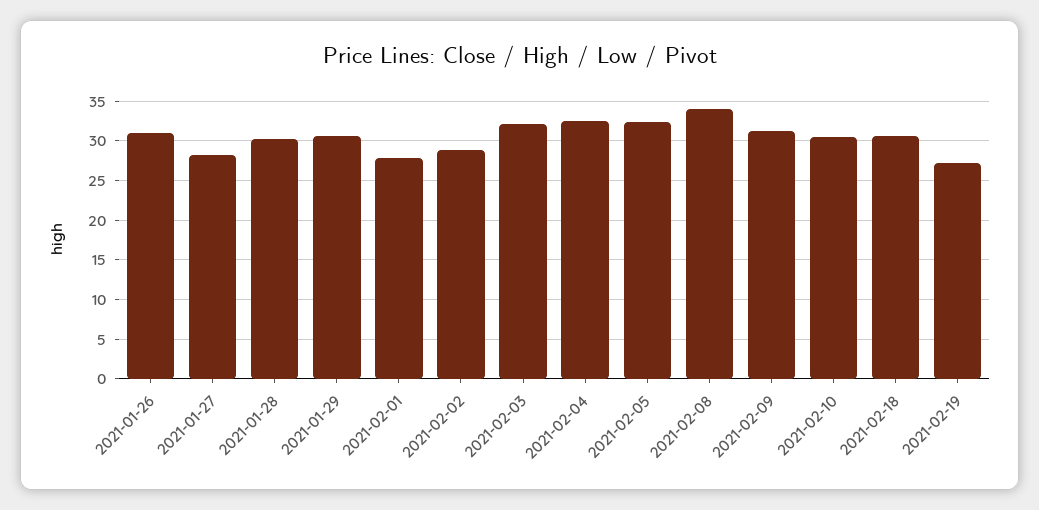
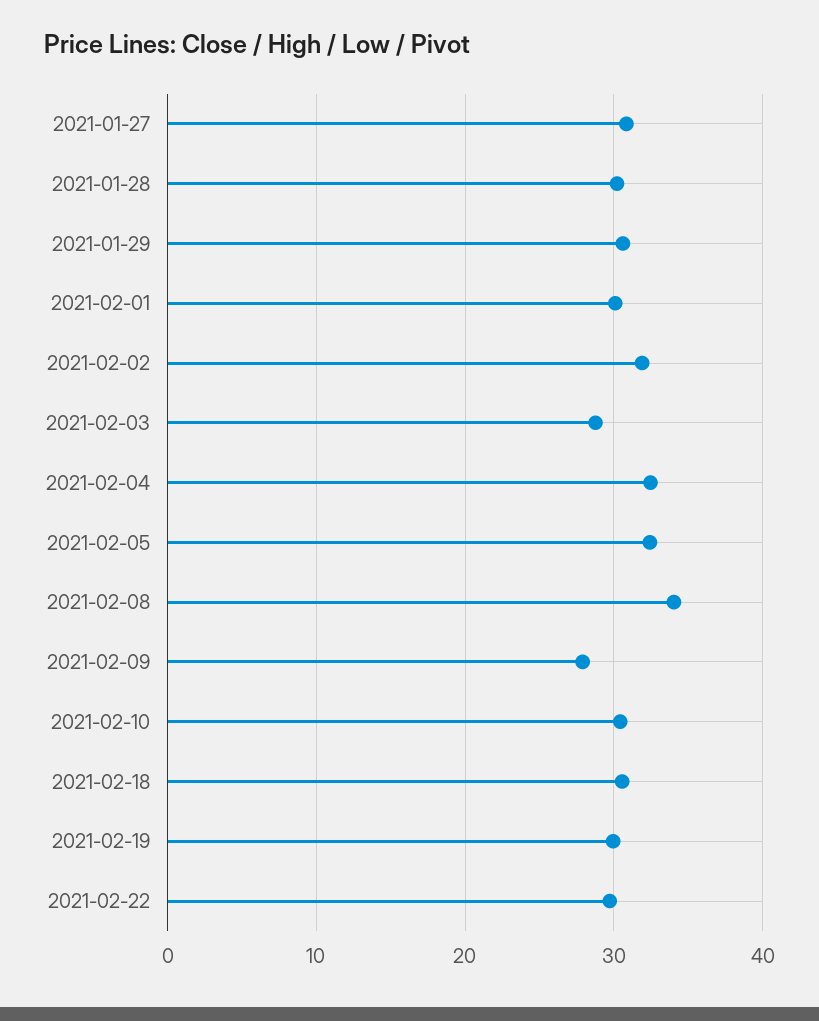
2021-01-26: 31 -> none
2021-01-27: 28 -> 31
2021-02-01: 28 -> 30
2021-02-02: 29 -> 32
2021-02-03: 32 -> 29
2021-02-09: 31 -> 28
2021-02-19: 27 -> 30
2021-02-22: none -> 30

